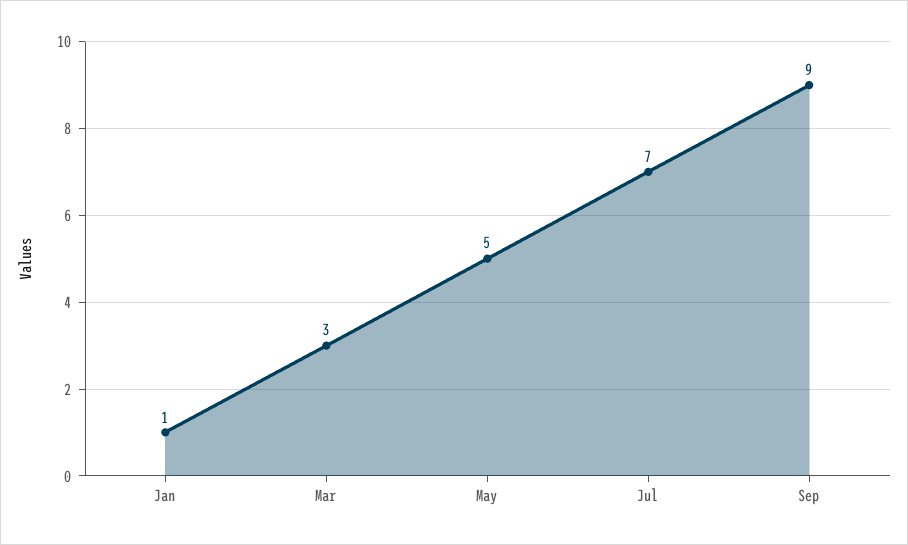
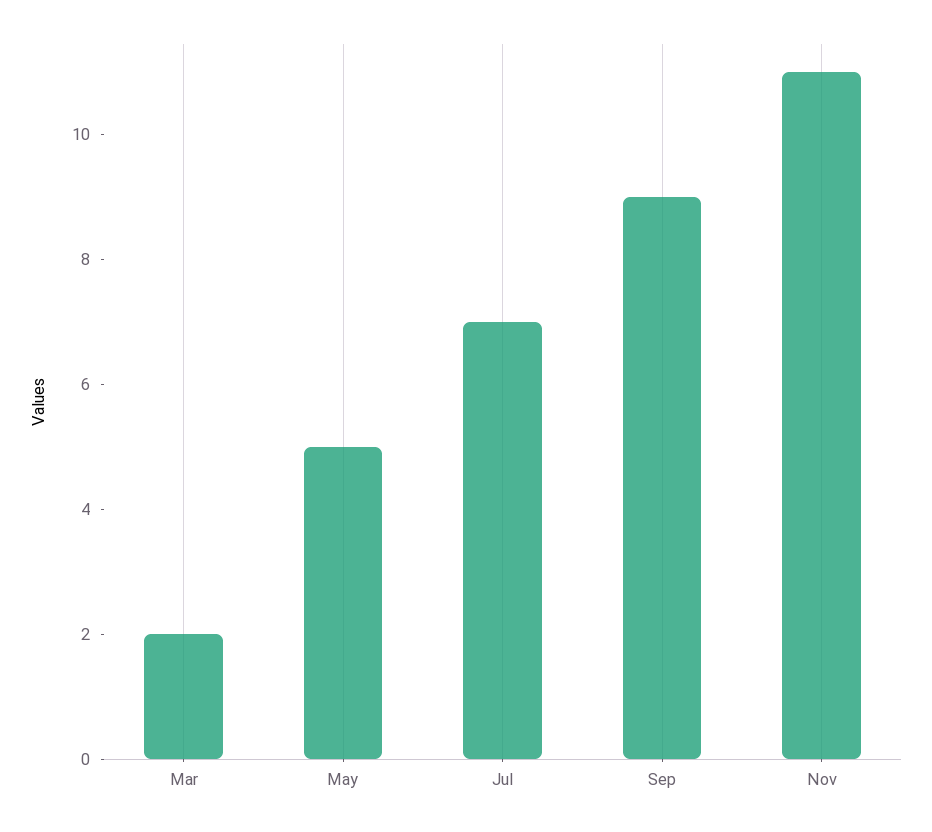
Jan: 1 -> none
Mar: 3 -> 2
Nov: none -> 11

